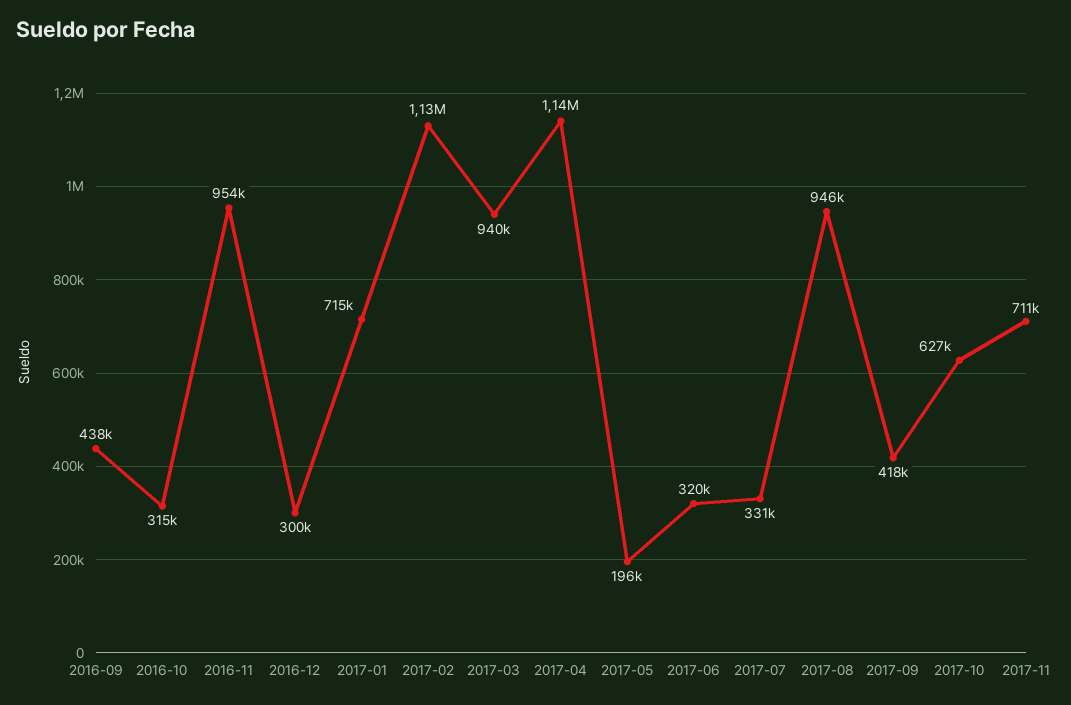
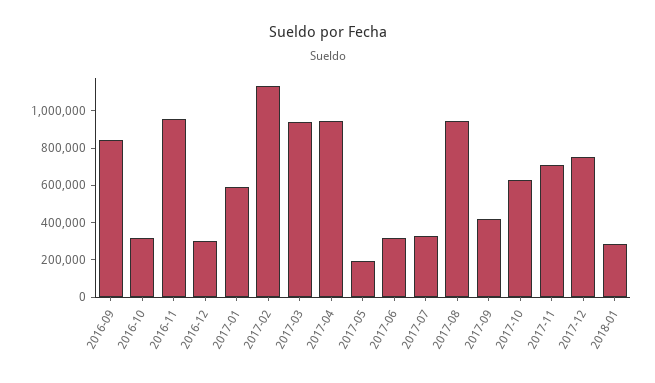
2016-09: 438000 -> 850000
2017-01: 715000 -> 600000
2017-04: 1140000 -> 950000
2017-12: none -> 750000
2018-01: none -> 300000

